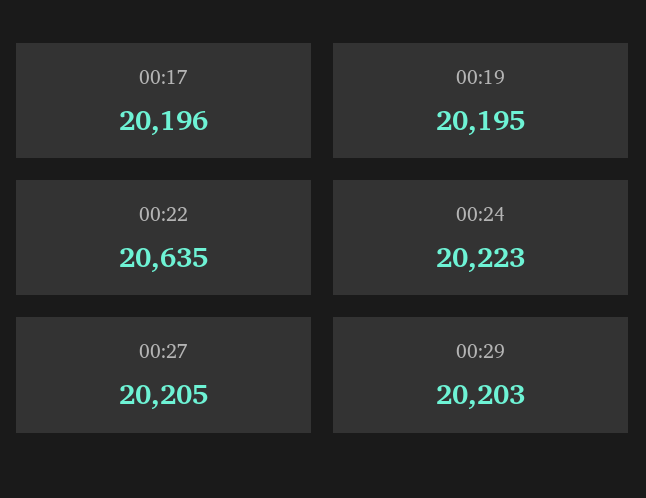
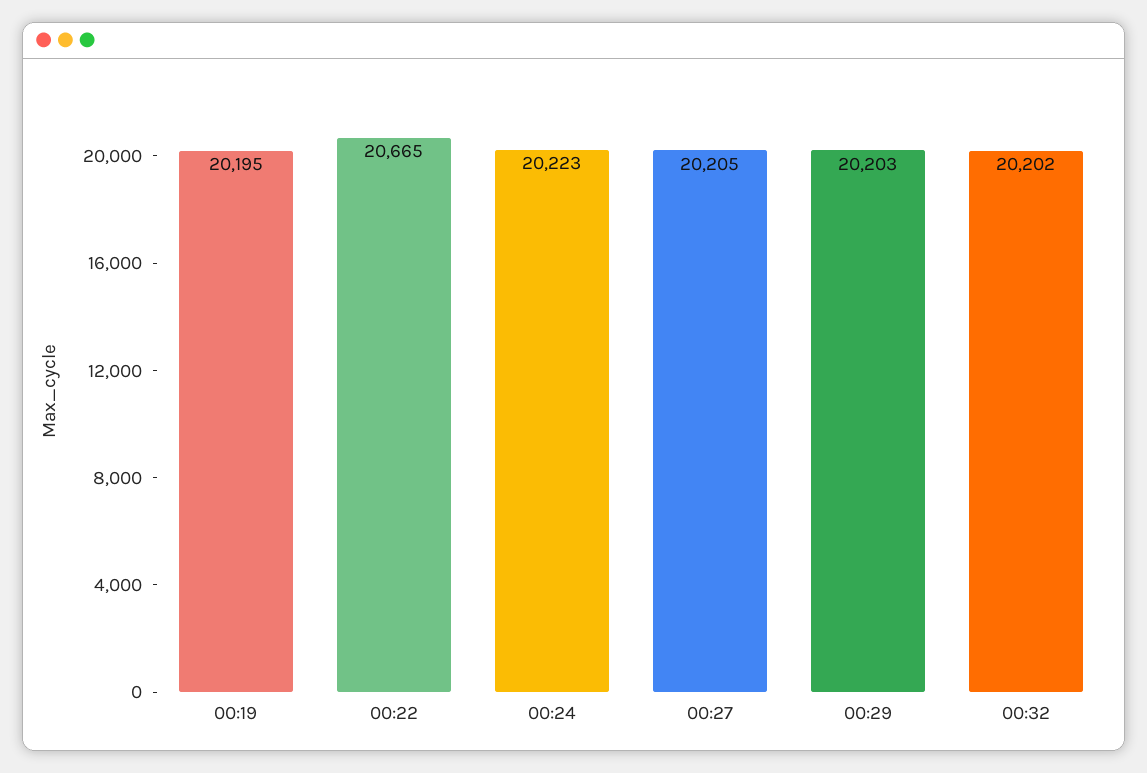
00:17: 20196 -> none
00:22: 20635 -> 20665
00:32: none -> 20202

